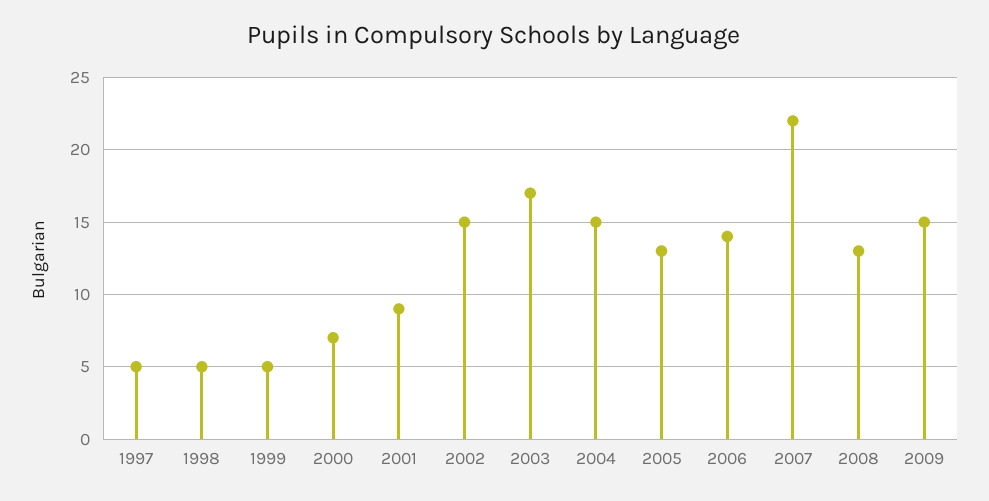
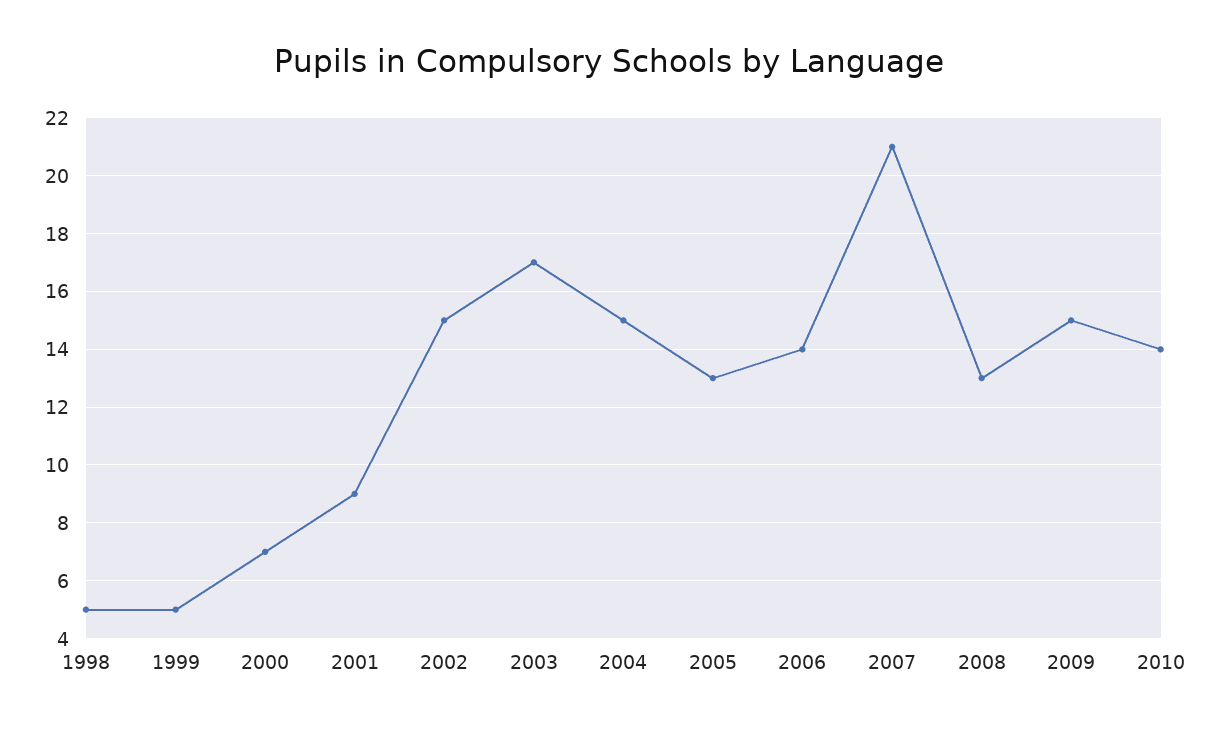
1997: 5 -> none
2007: 22 -> 21
2010: none -> 14

